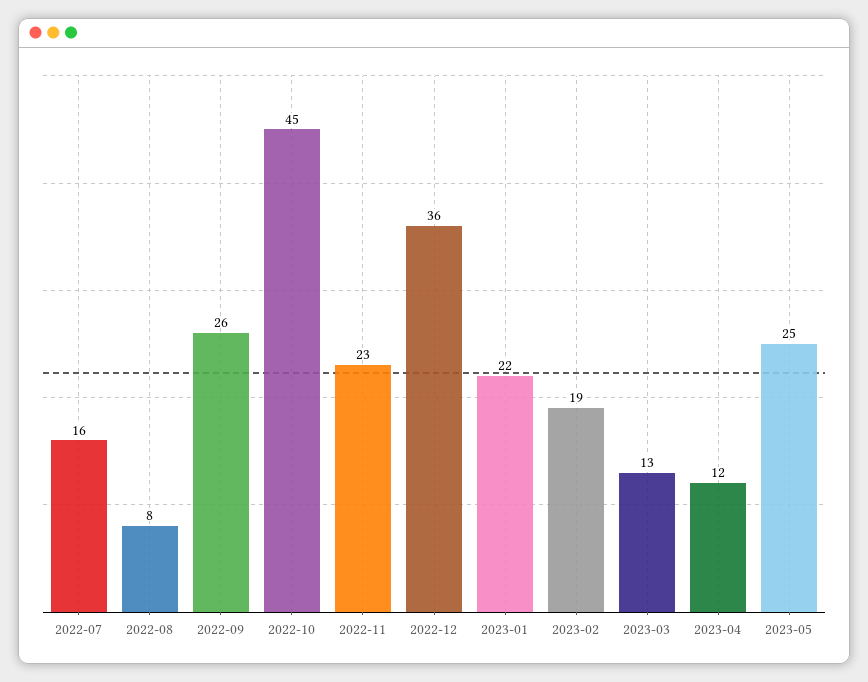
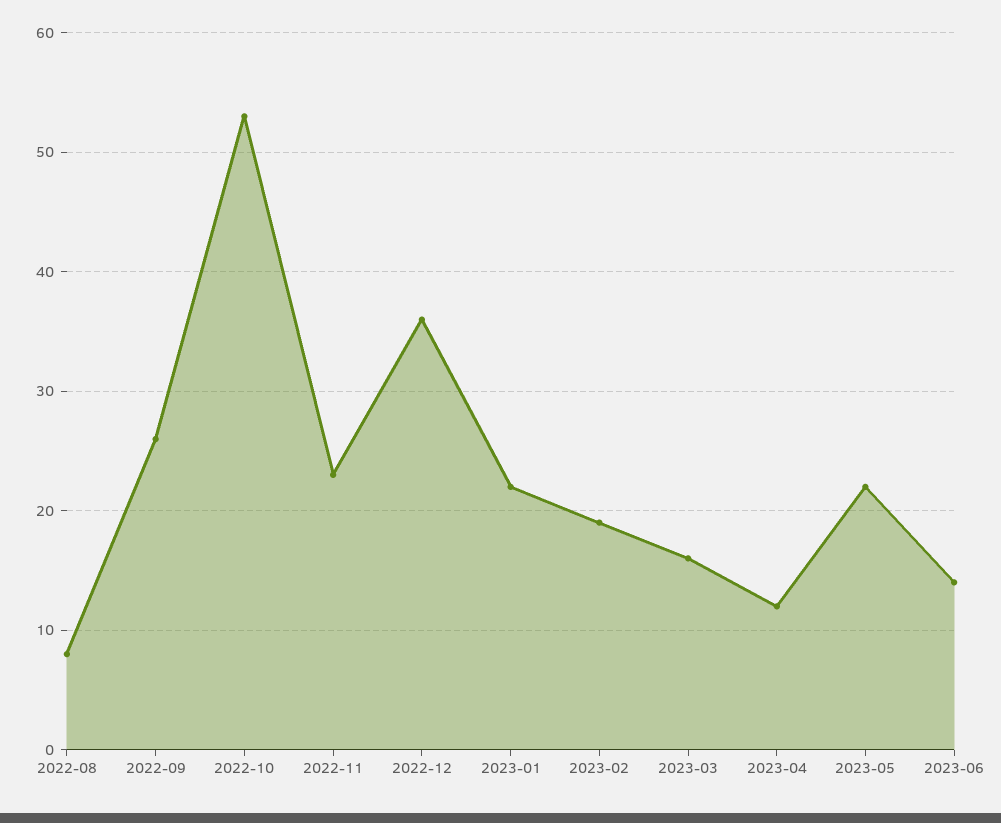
2022-07: 16 -> none
2022-10: 45 -> 53
2023-03: 13 -> 16
2023-05: 25 -> 22
2023-06: none -> 14

